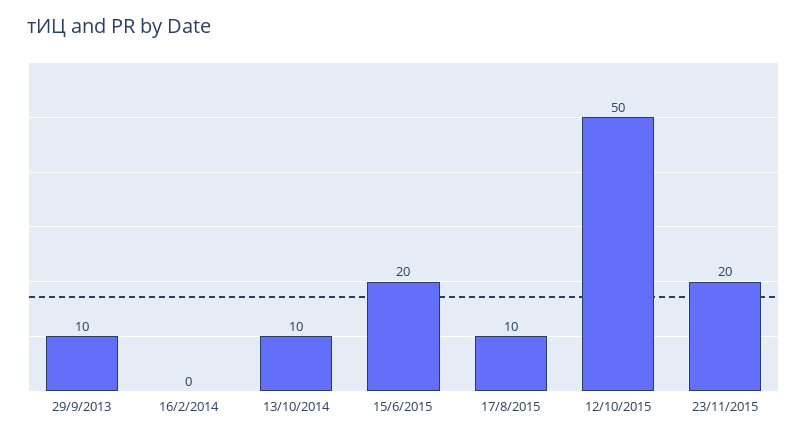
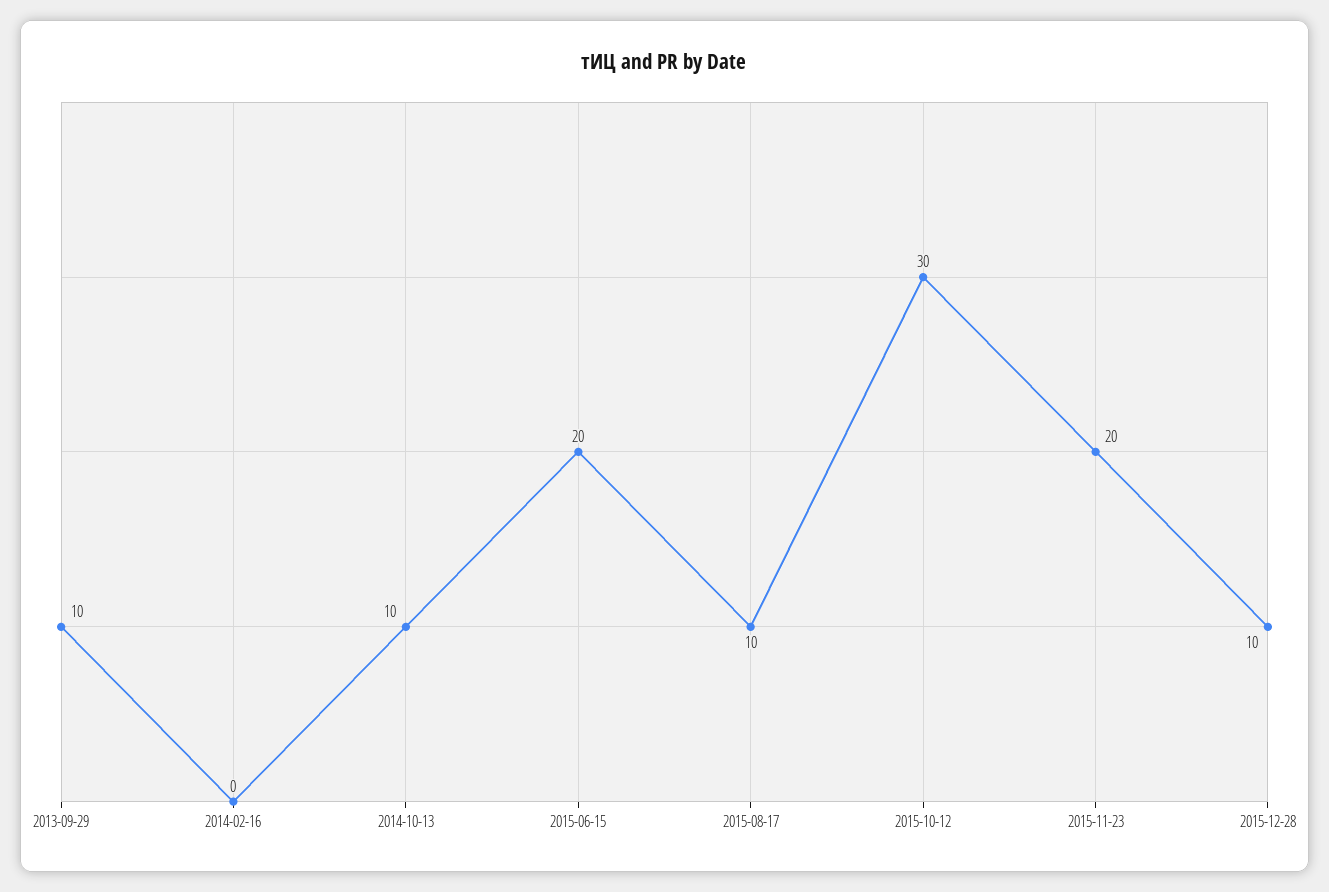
12/10/2015: 50 -> 30
2015-12-28: none -> 10

